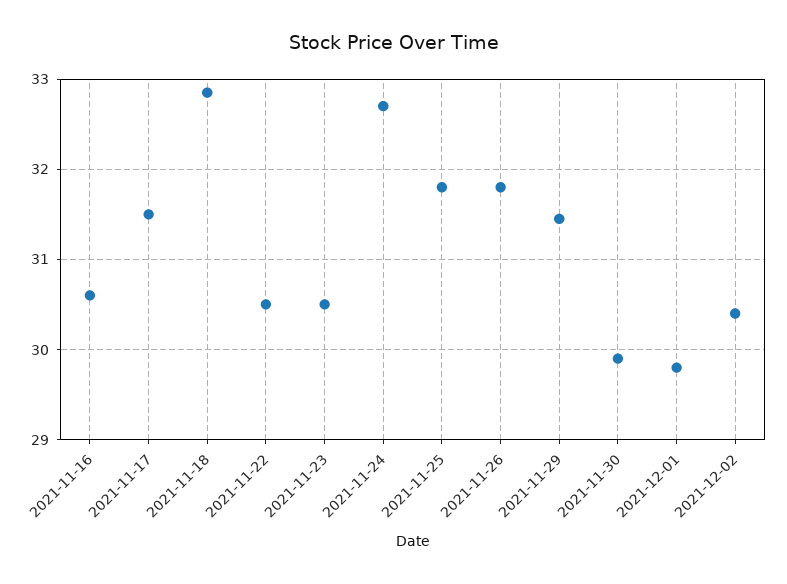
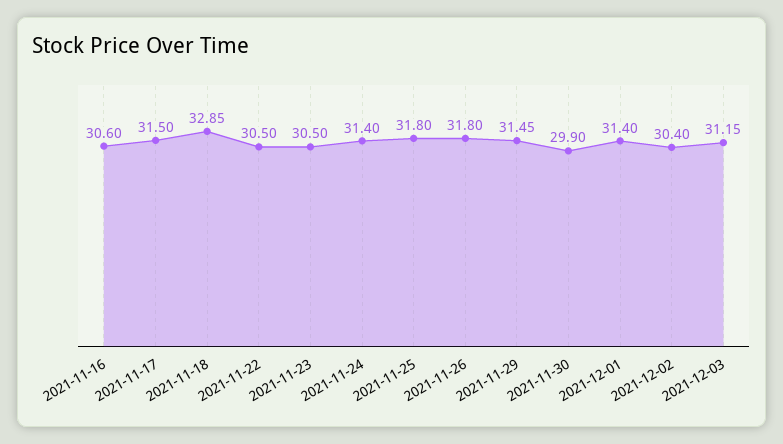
2021-11-24: 32.7 -> 31.4
2021-12-01: 29.8 -> 31.4
2021-12-03: none -> 31.15

